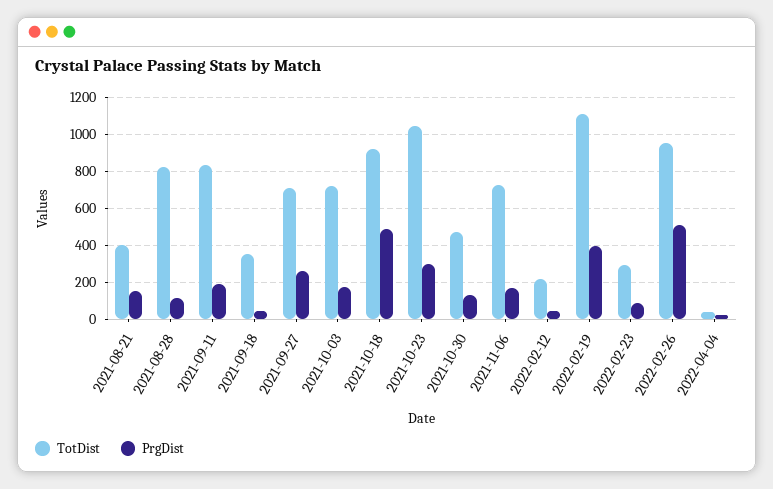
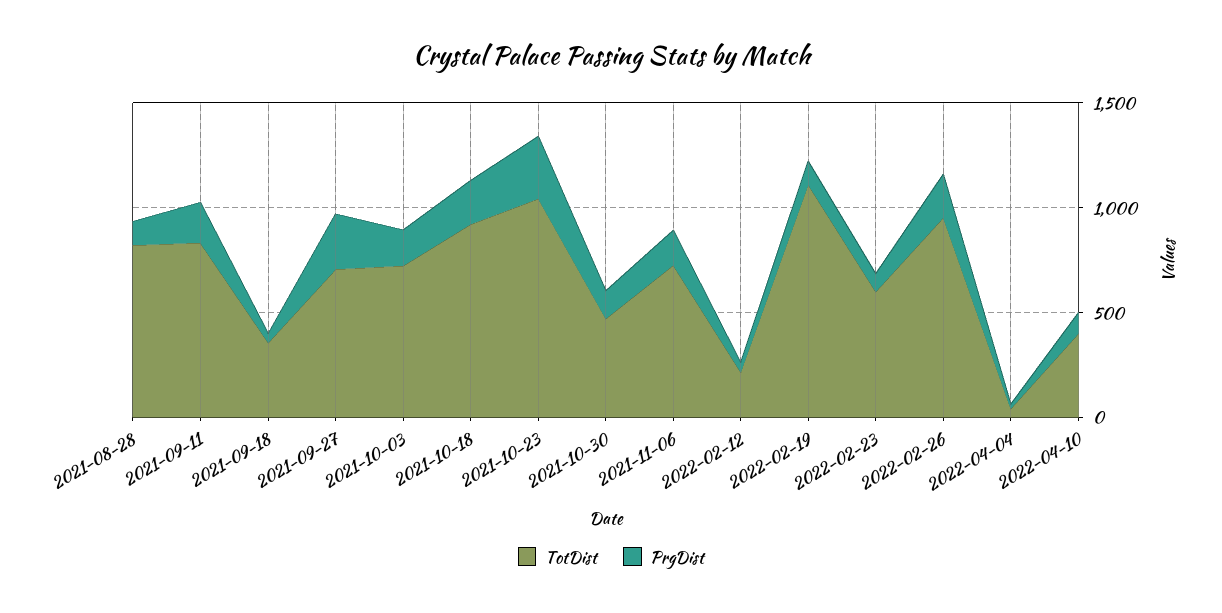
TotDist, 2021-08-21: 400 -> none
PrgDist, 2021-08-21: 150 -> none
PrgDist, 2021-10-18: 500 -> 200
PrgDist, 2022-02-19: 400 -> 100
TotDist, 2022-02-23: 300 -> 600
PrgDist, 2022-02-26: 500 -> 200
TotDist, 2022-04-10: none -> 400
PrgDist, 2022-04-10: none -> 100

